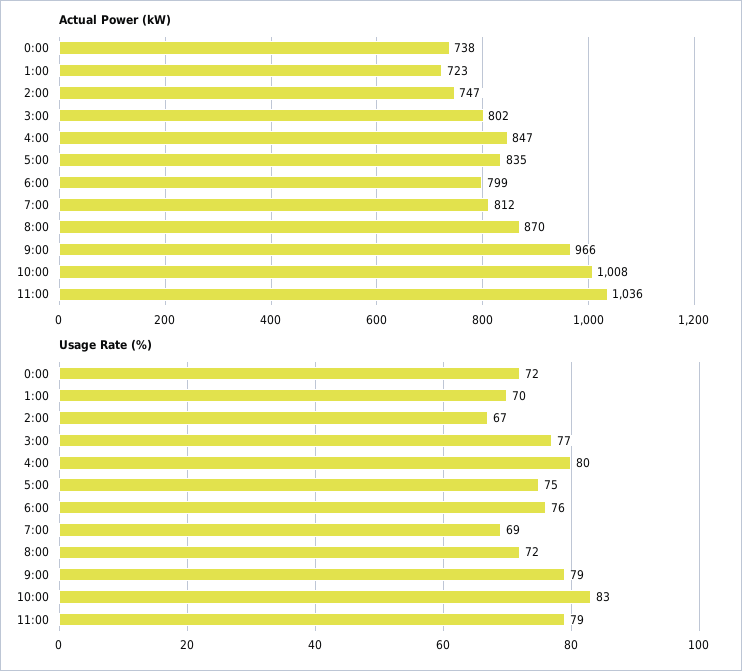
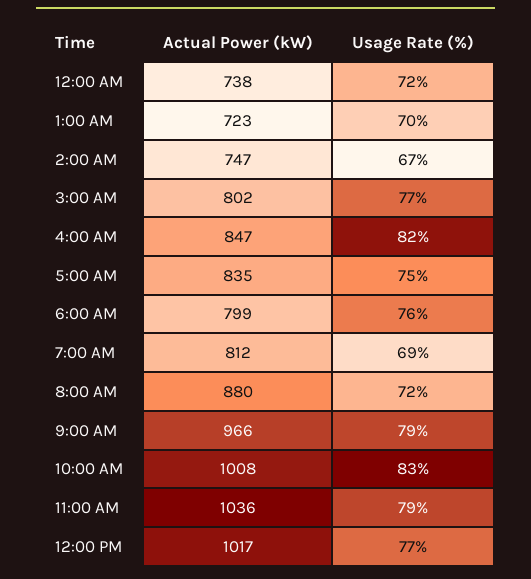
Actual Power (kW), 8:00: 870 -> 880
Usage Rate (%), 4:00: 80 -> 82
Actual Power (kW), 12:00 PM: none -> 1017
Usage Rate (%), 12:00 PM: none -> 77

